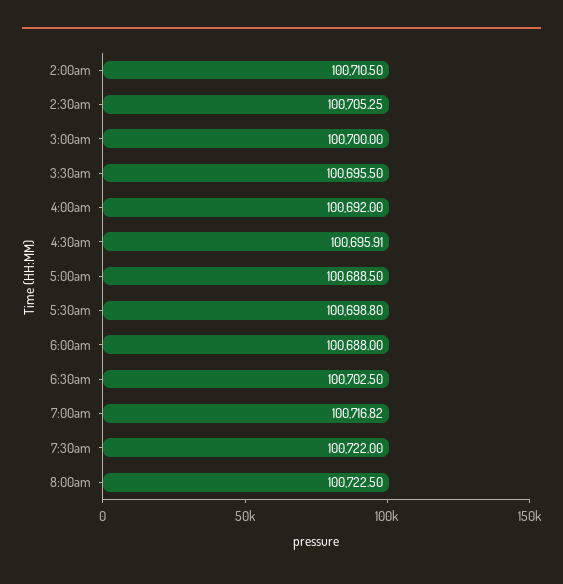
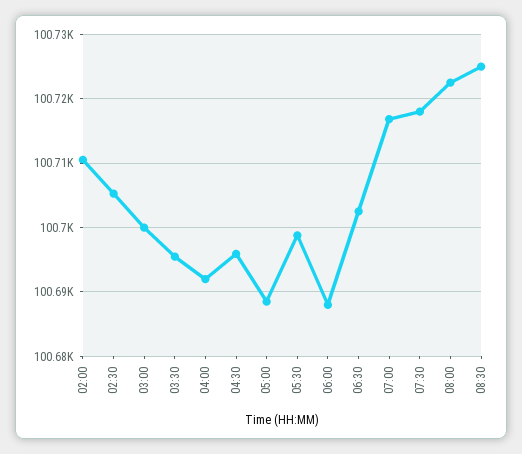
7:30am: 100722 -> 100718
08:30: none -> 100725

